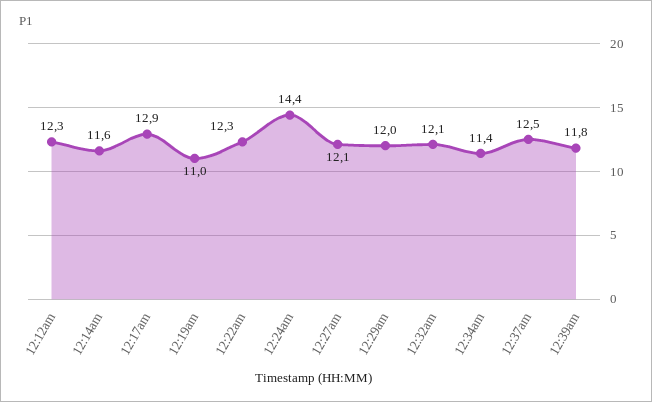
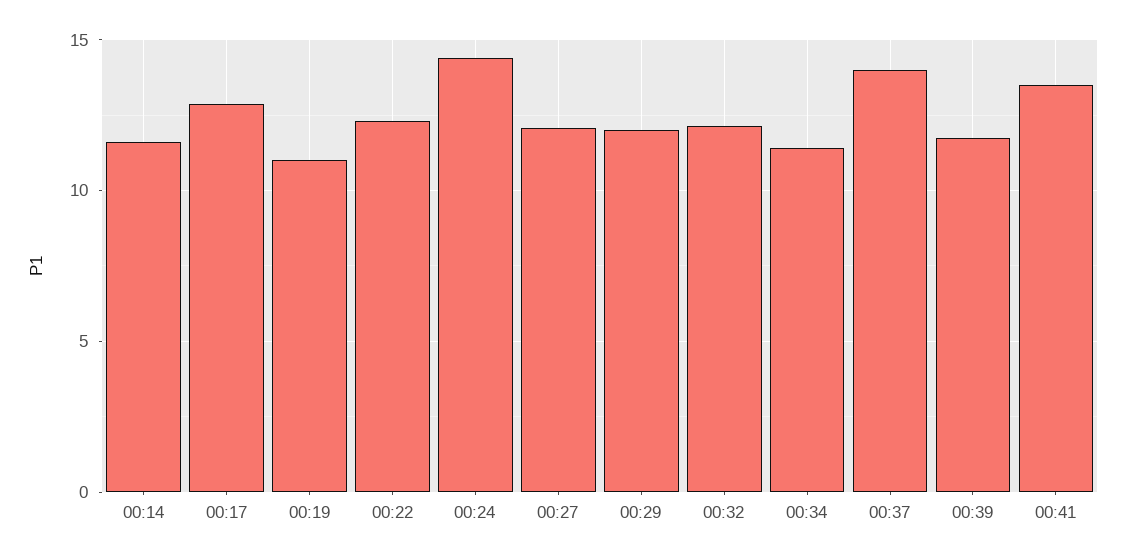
12:12am: 12.3 -> none
12:37am: 12.5 -> 14
00:41: none -> 13.5

